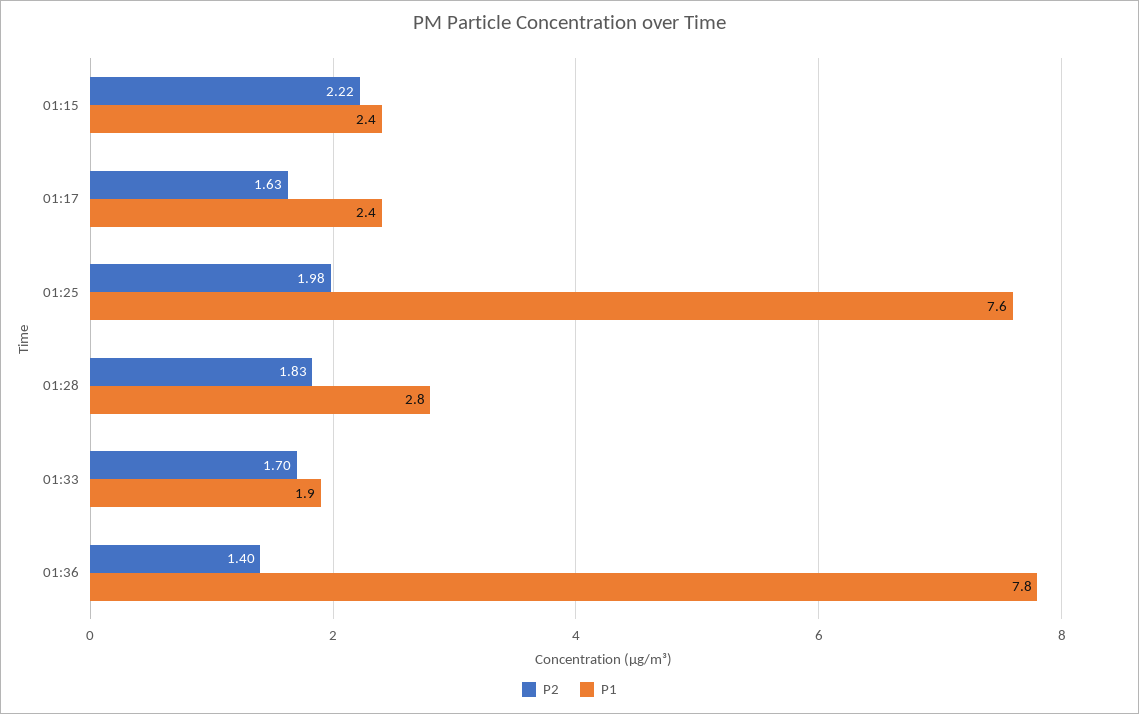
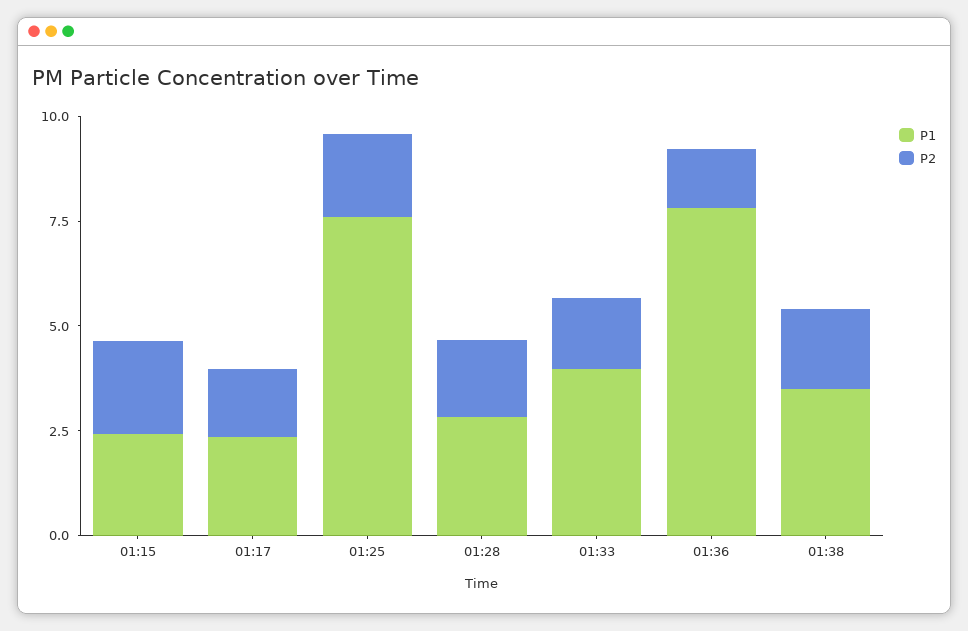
P1, 01:33: 1.9 -> 4
P1, 01:38: none -> 3.5
P2, 01:38: none -> 2

